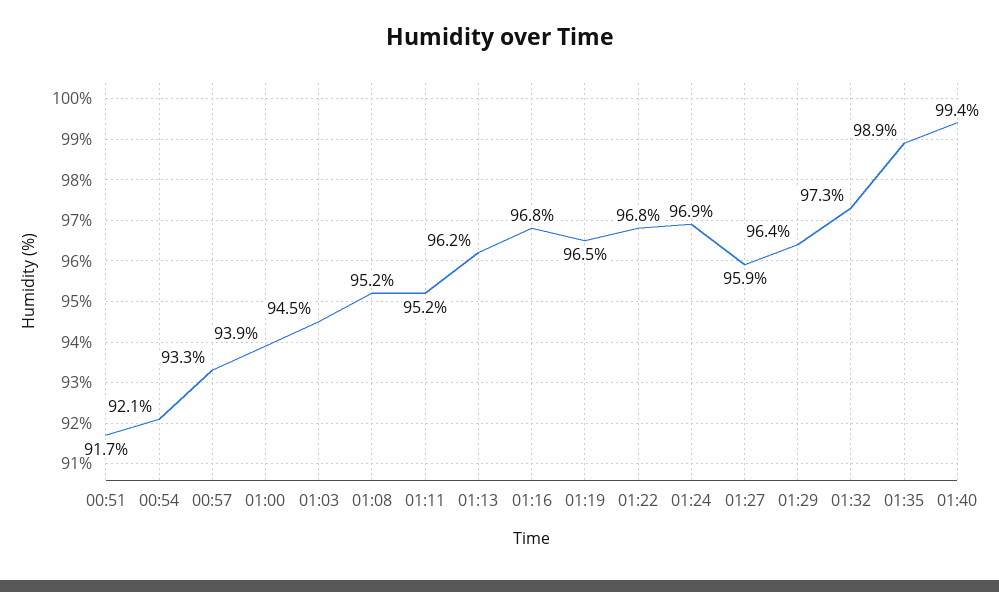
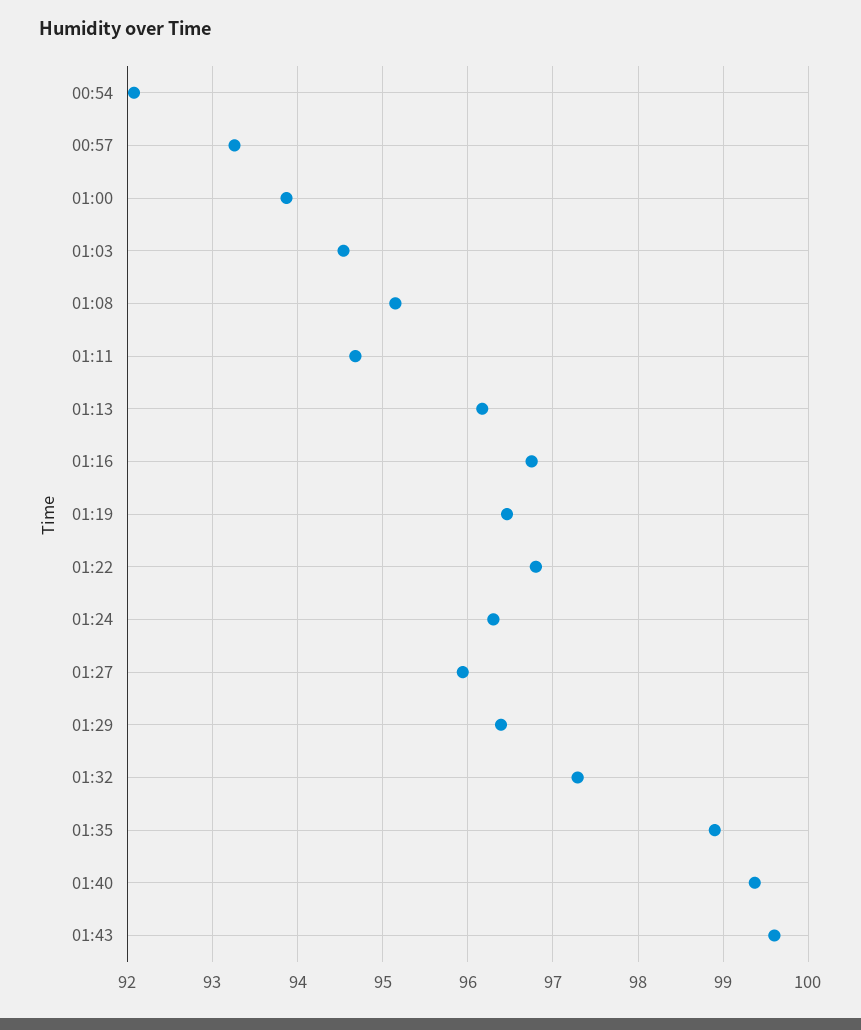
00:51: 91.7 -> none
01:11: 95.2 -> 94.7
01:24: 96.9 -> 96.3
01:43: none -> 99.6

